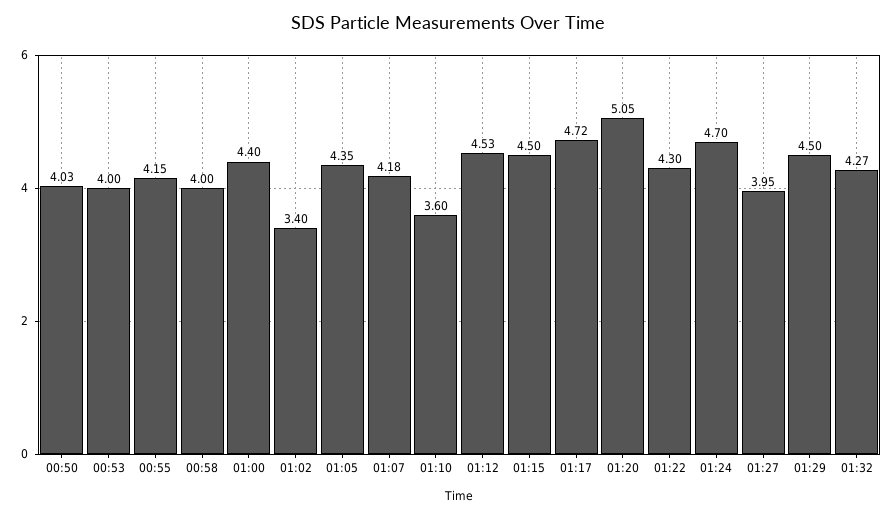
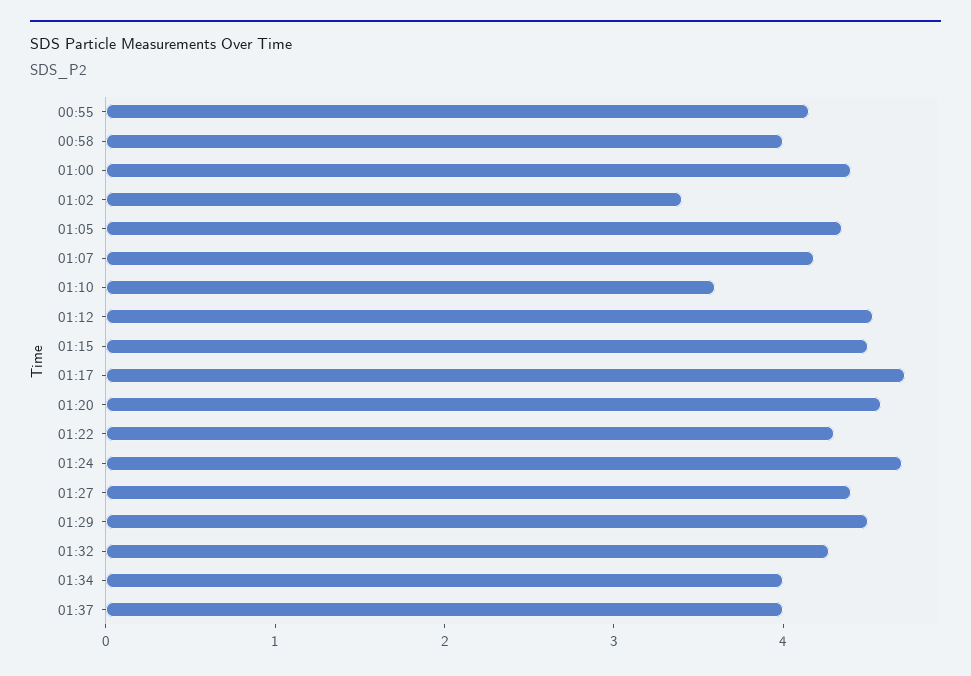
00:50: 4.03 -> none
00:53: 4 -> none
01:20: 5.05 -> 4.6
01:27: 3.95 -> 4.4
01:34: none -> 4
01:37: none -> 4

